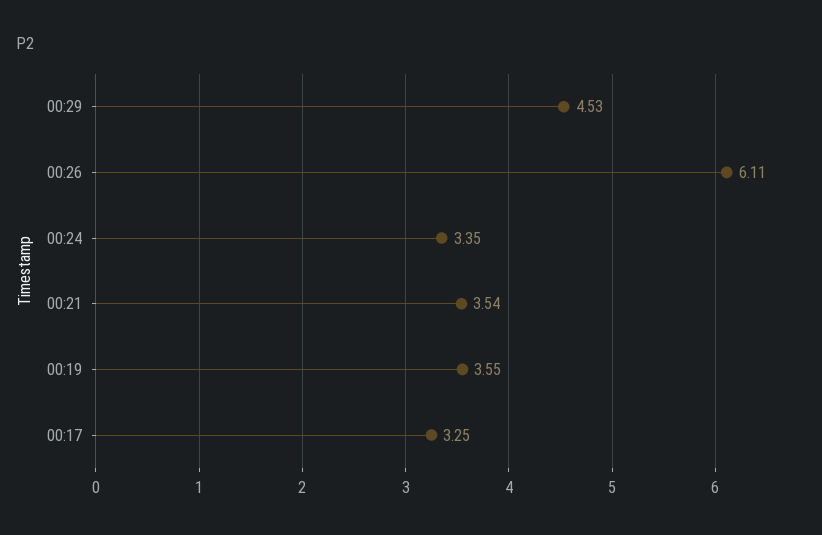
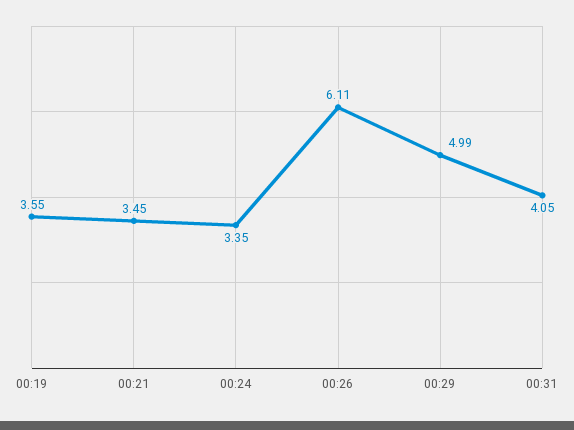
00:29: 4.53 -> 4.99
00:21: 3.54 -> 3.45
00:17: 3.25 -> none
00:31: none -> 4.05

